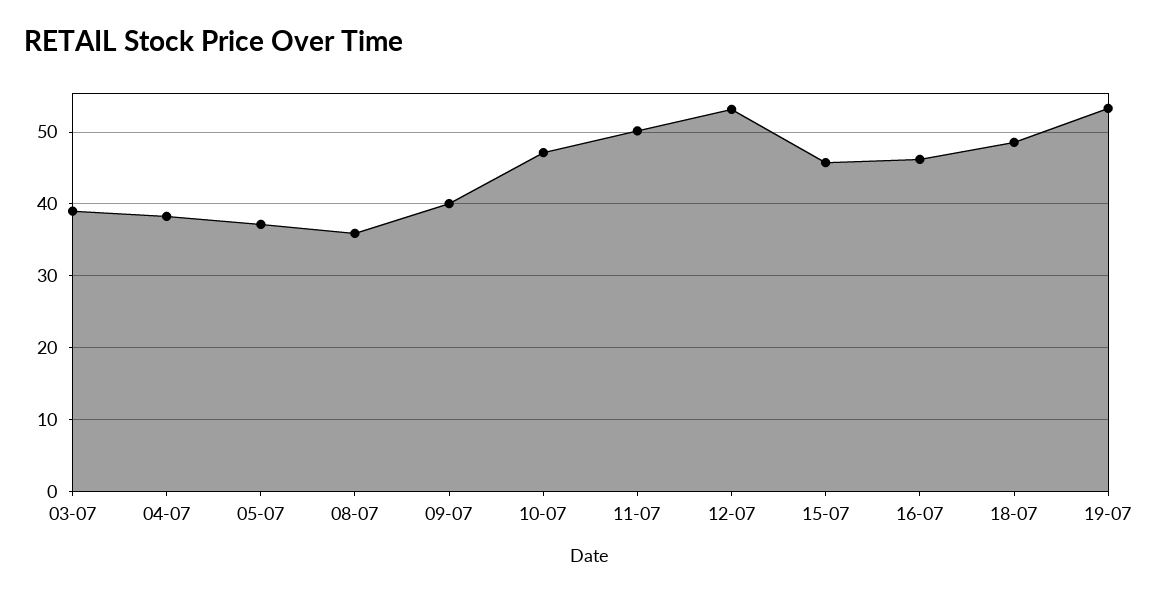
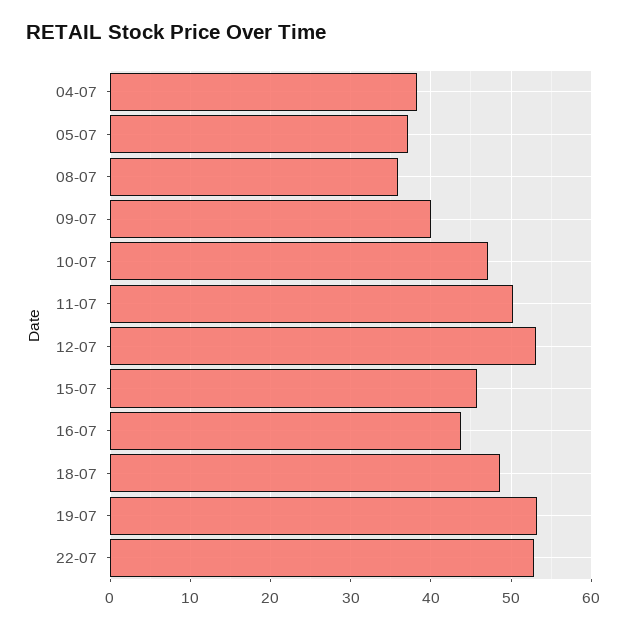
03-07: 39 -> none
16-07: 46 -> 44
22-07: none -> 53

